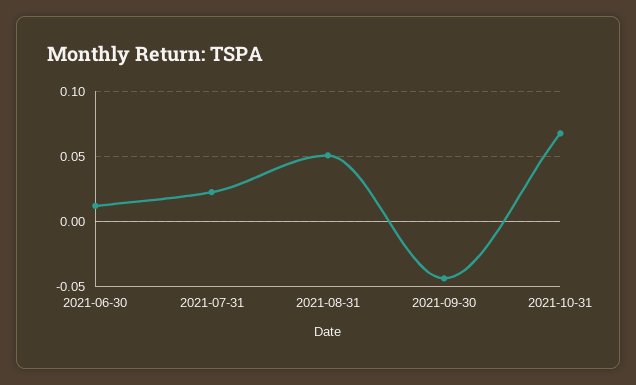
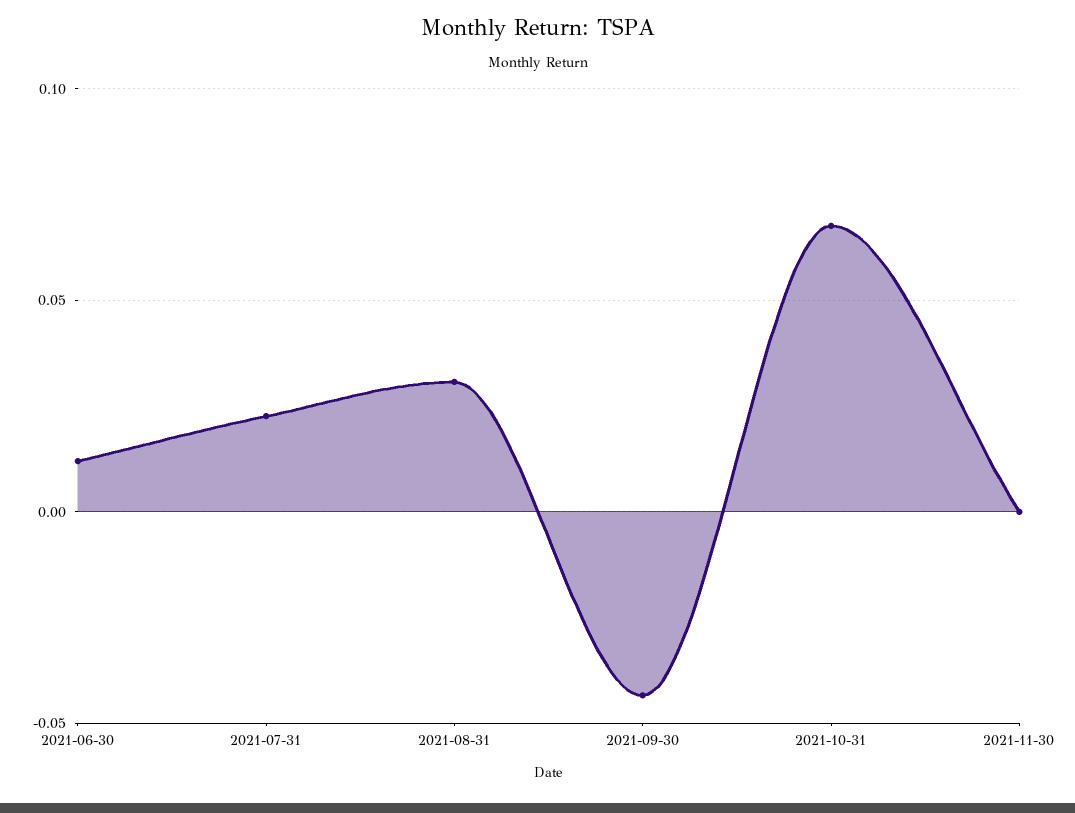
2021-08-31: 0.05 -> 0.03
2021-11-30: none -> 0

